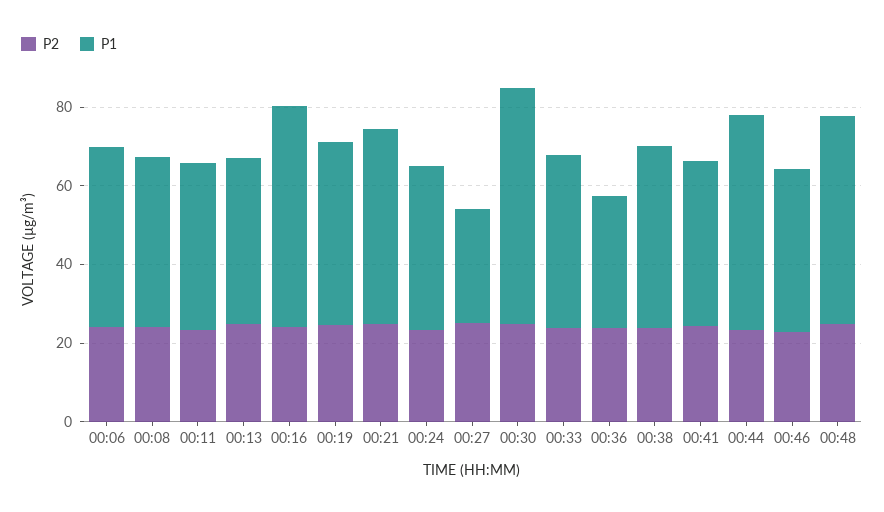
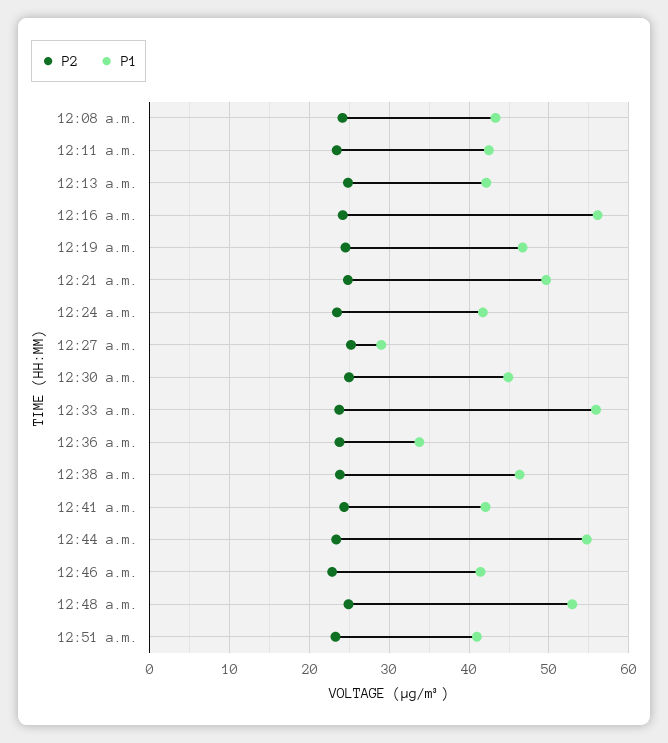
P2, 00:06: 25 -> none
P1, 00:06: 45 -> none
P1, 00:30: 60 -> 45
P1, 00:33: 45 -> 56
P2, 12:51 a.m.: none -> 23
P1, 12:51 a.m.: none -> 41

